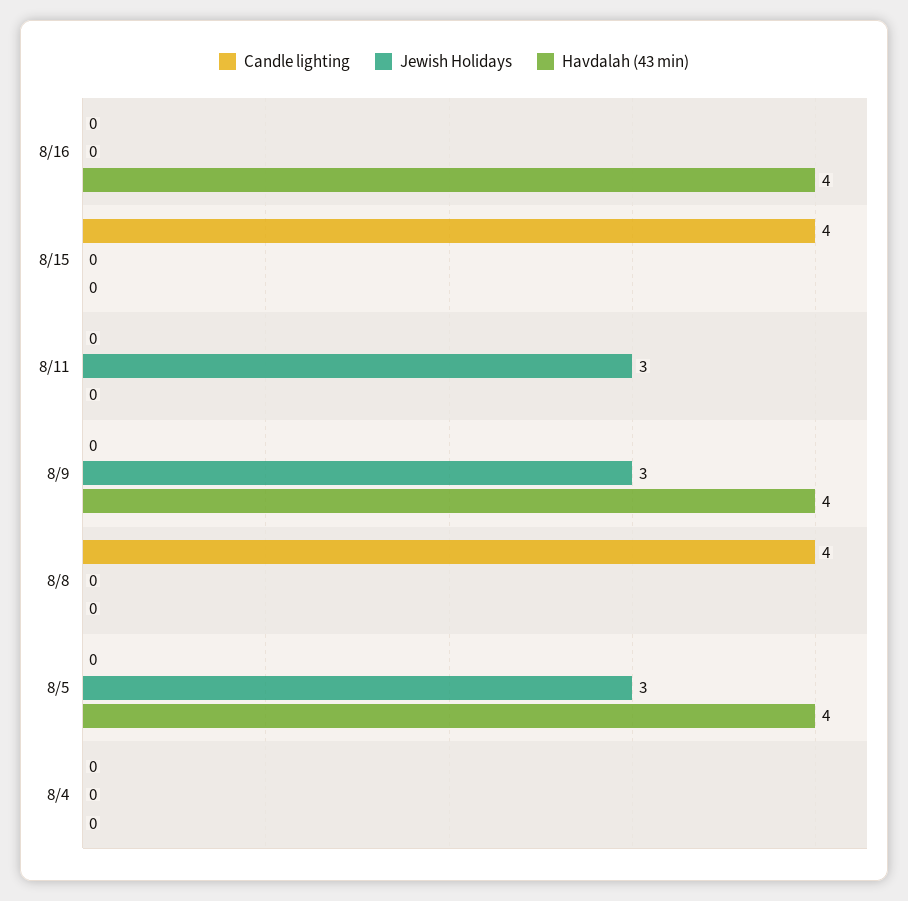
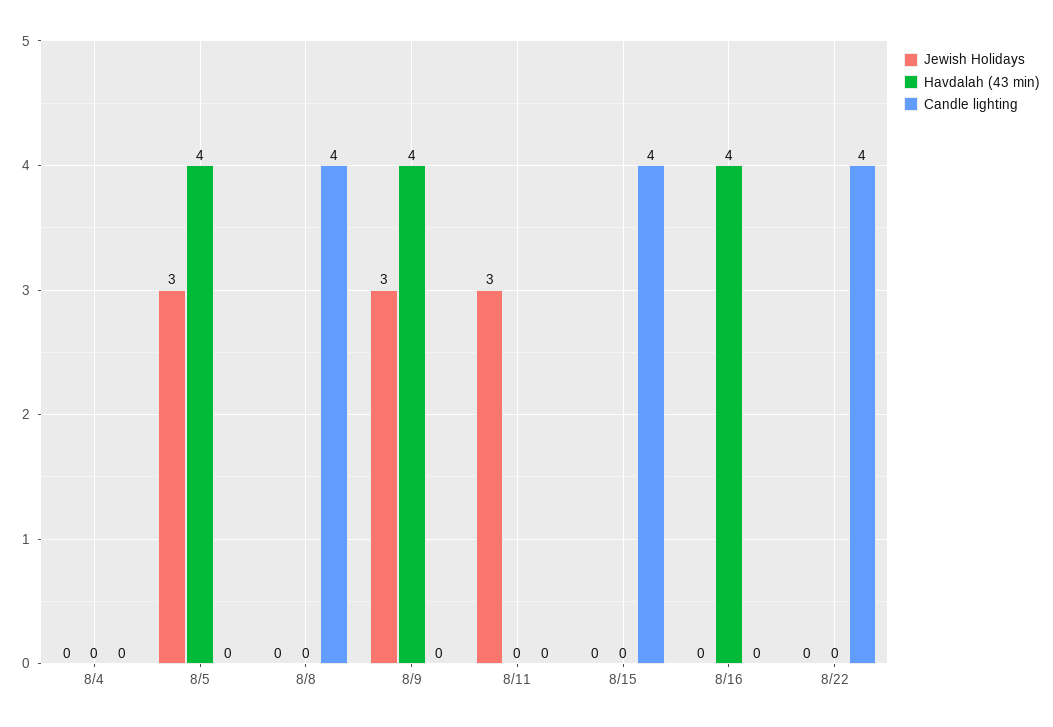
Jewish Holidays, 8/22: none -> 0
Havdalah (43 min), 8/22: none -> 0
Candle lighting, 8/22: none -> 4

